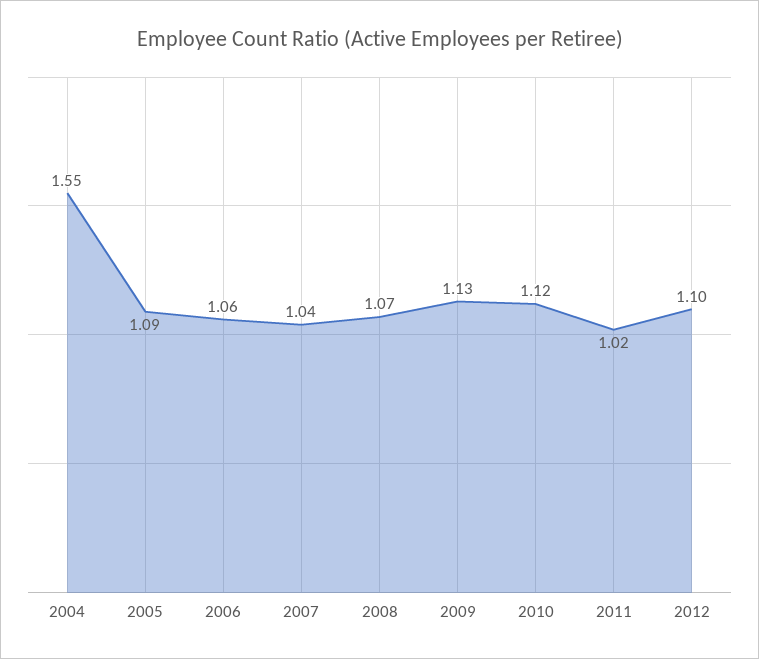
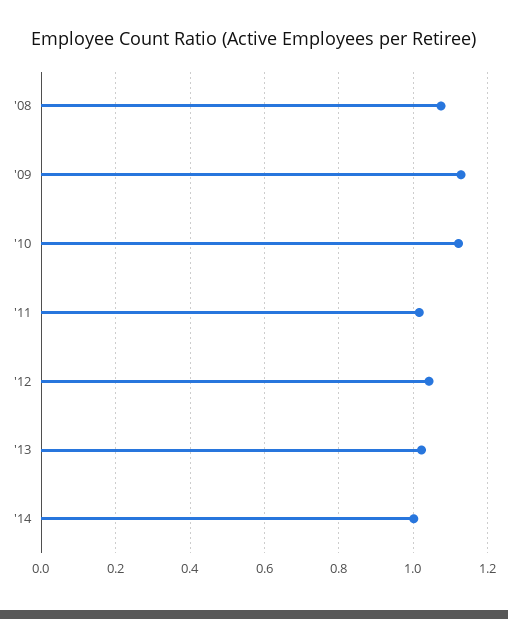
2004: 1.55 -> none
2005: 1.09 -> none
2006: 1.06 -> none
2007: 1.04 -> none
2012: 1.1 -> 1.04
'13: none -> 1.02
'14: none -> 1

